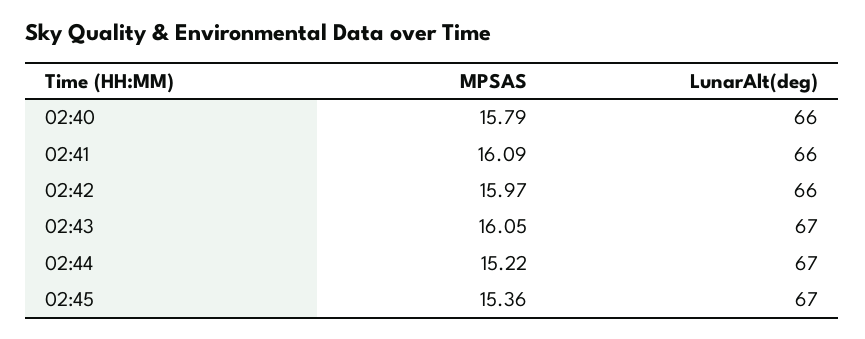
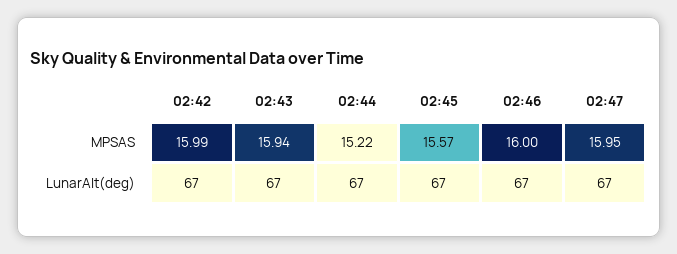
MPSAS, 02:40: 15.79 -> none
LunarAlt(deg), 02:40: 66 -> none
MPSAS, 02:41: 16.09 -> none
LunarAlt(deg), 02:41: 66 -> none
MPSAS, 02:42: 15.97 -> 15.99
LunarAlt(deg), 02:42: 66 -> 67
MPSAS, 02:43: 16.05 -> 15.94
MPSAS, 02:45: 15.36 -> 15.57
MPSAS, 02:46: none -> 16
MPSAS, 02:47: none -> 15.95
LunarAlt(deg), 02:46: none -> 67
LunarAlt(deg), 02:47: none -> 67

